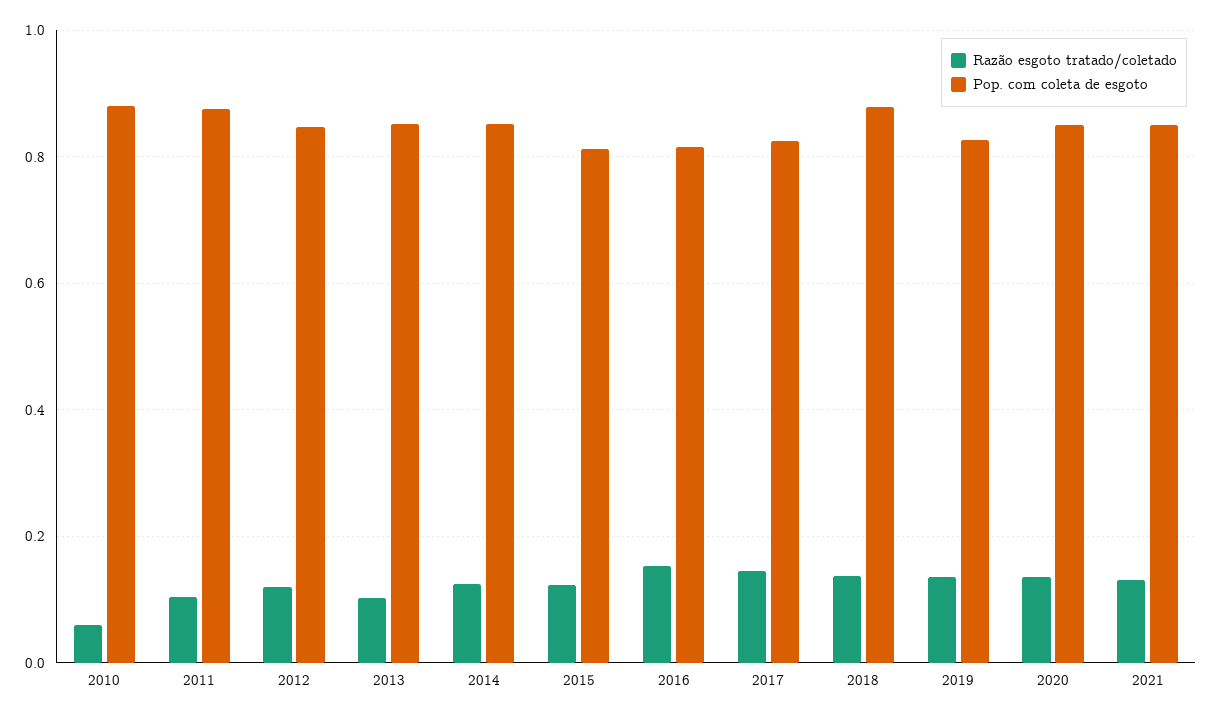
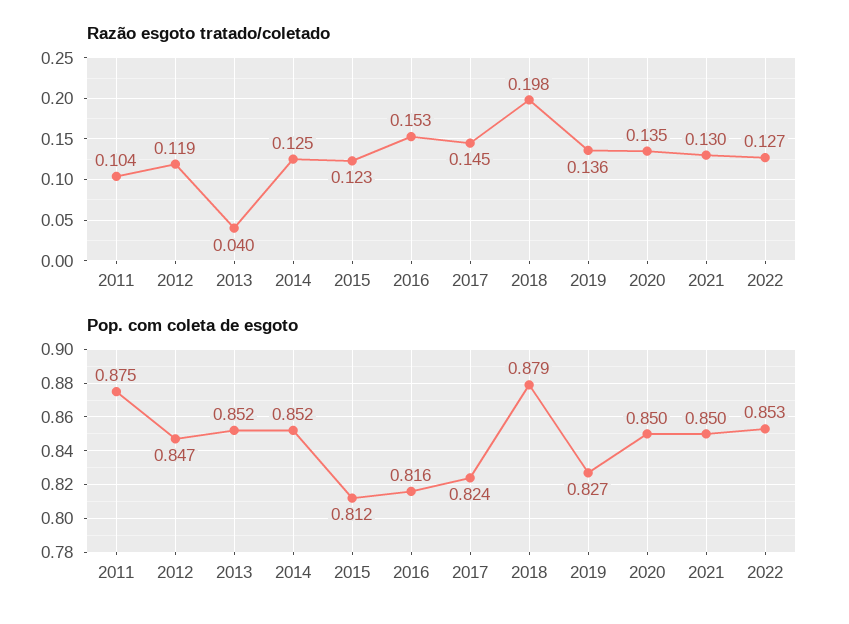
Razão esgoto tratado/coletado, 2010: 0.06 -> none
Pop. com coleta de esgoto, 2010: 0.88 -> none
Razão esgoto tratado/coletado, 2013: 0.1 -> 0.04
Razão esgoto tratado/coletado, 2018: 0.14 -> 0.198
Razão esgoto tratado/coletado, 2022: none -> 0.127
Pop. com coleta de esgoto, 2022: none -> 0.853

